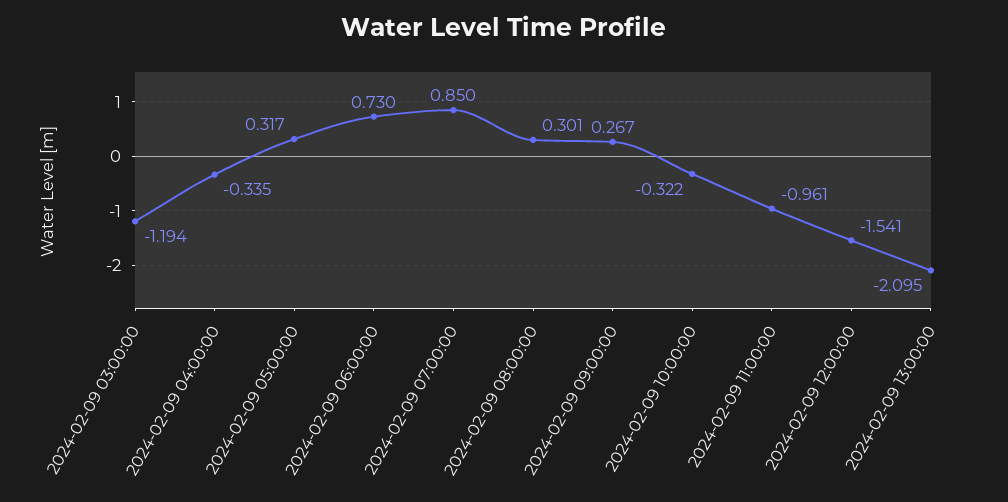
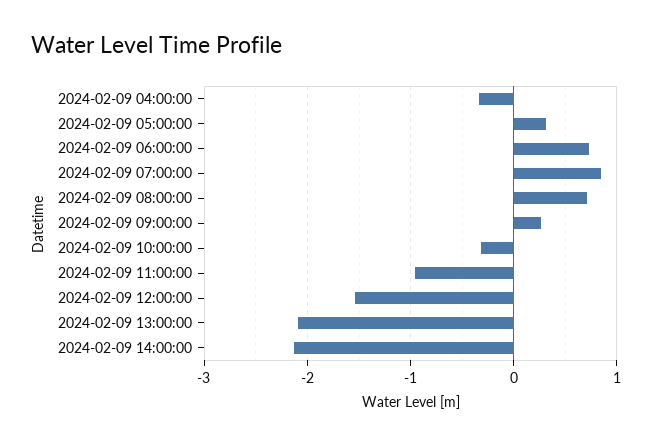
2024-02-09 03:00:00: -1.194 -> none
2024-02-09 08:00:00: 0.301 -> 0.7
2024-02-09 14:00:00: none -> -2.1

